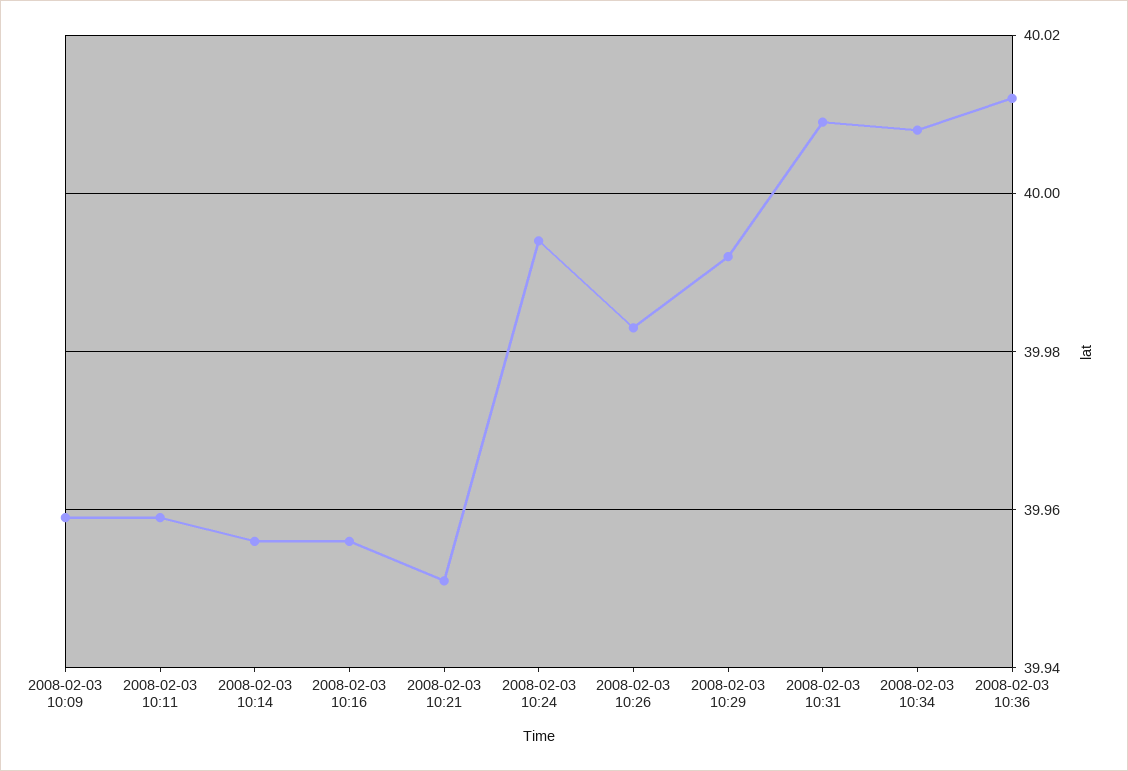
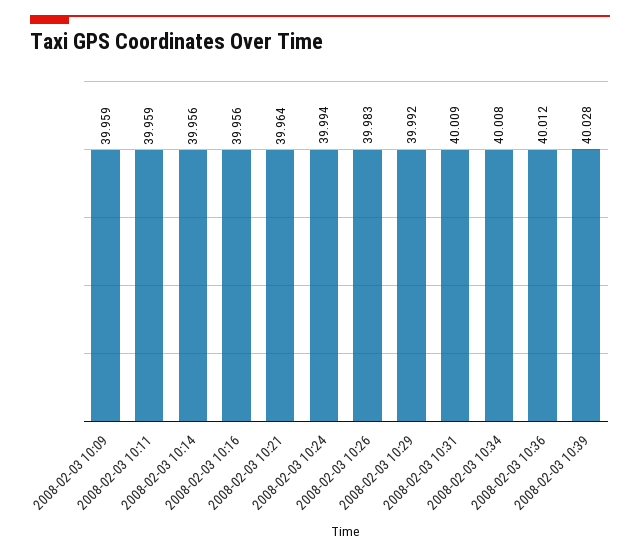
2008-02-03 10:21: 39.95 -> 39.964
2008-02-03 10:39: none -> 40.028

